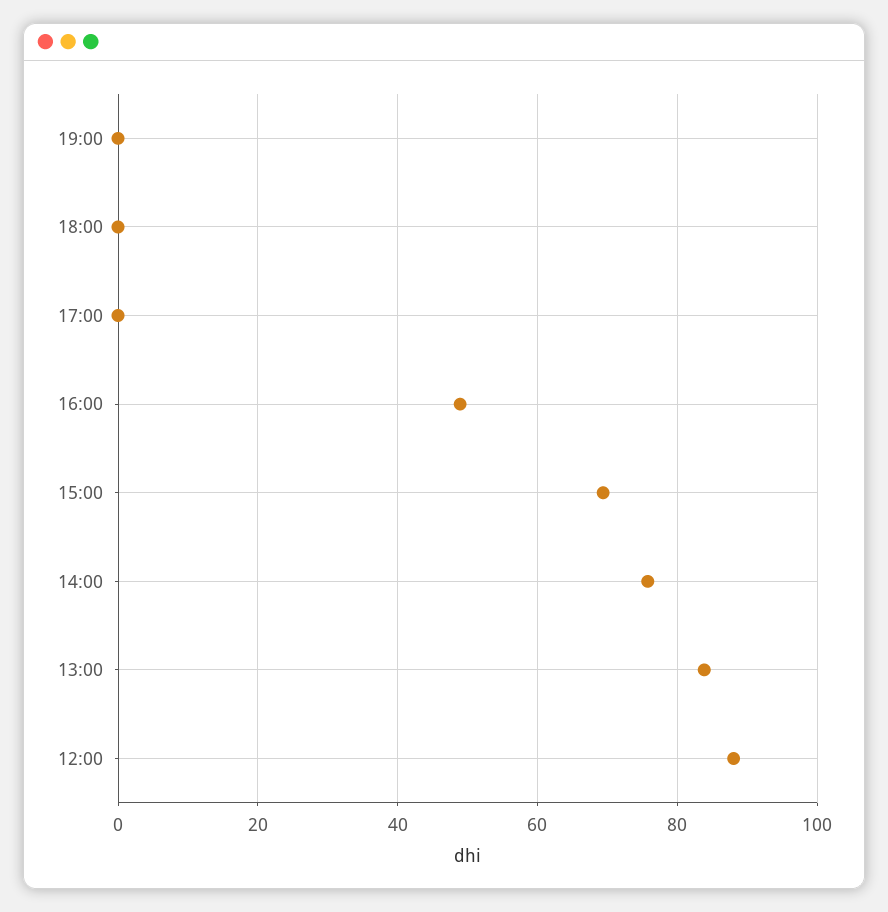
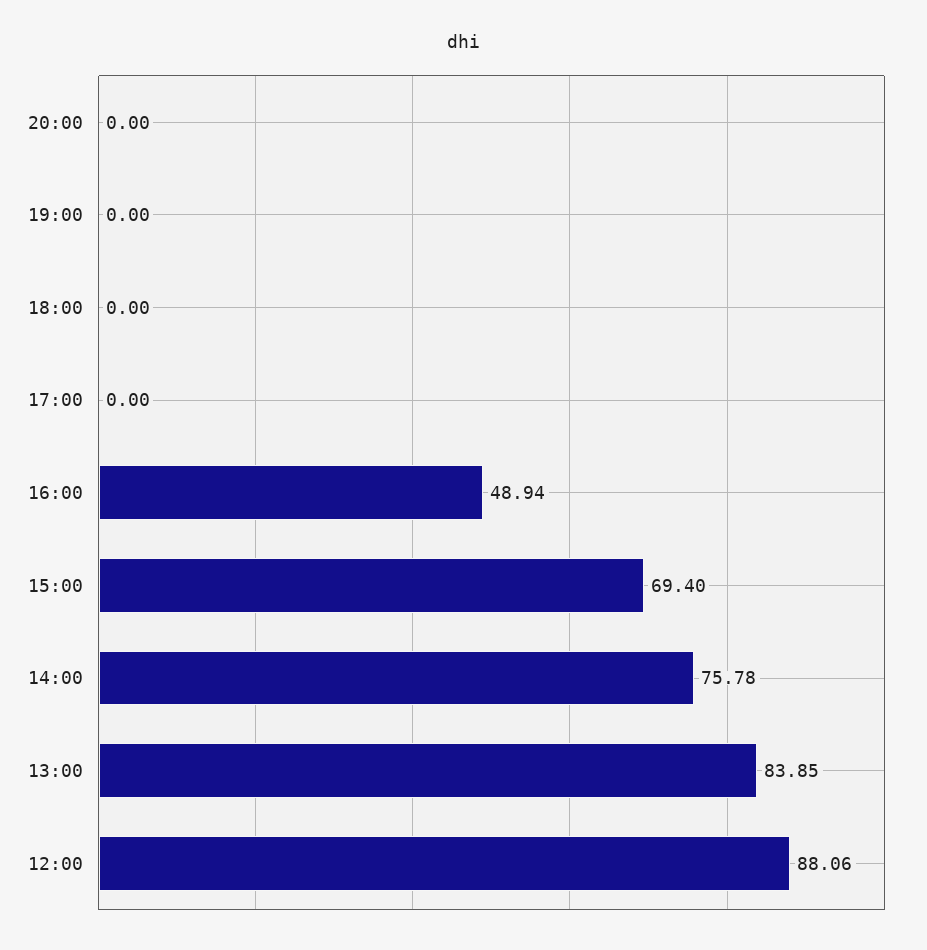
20:00: none -> 0

